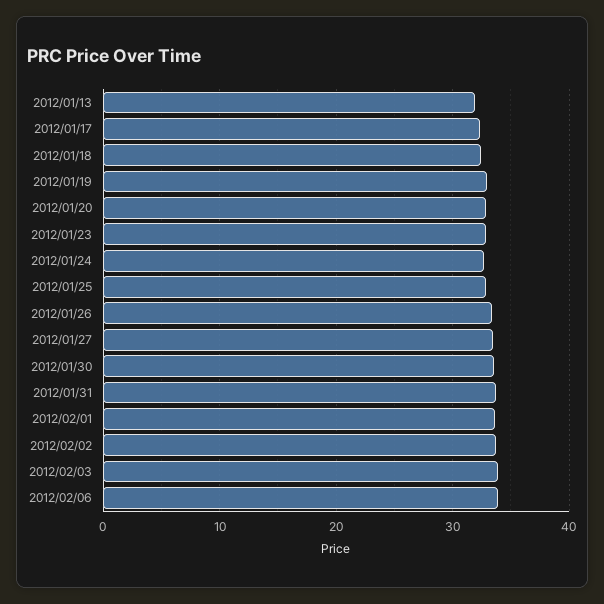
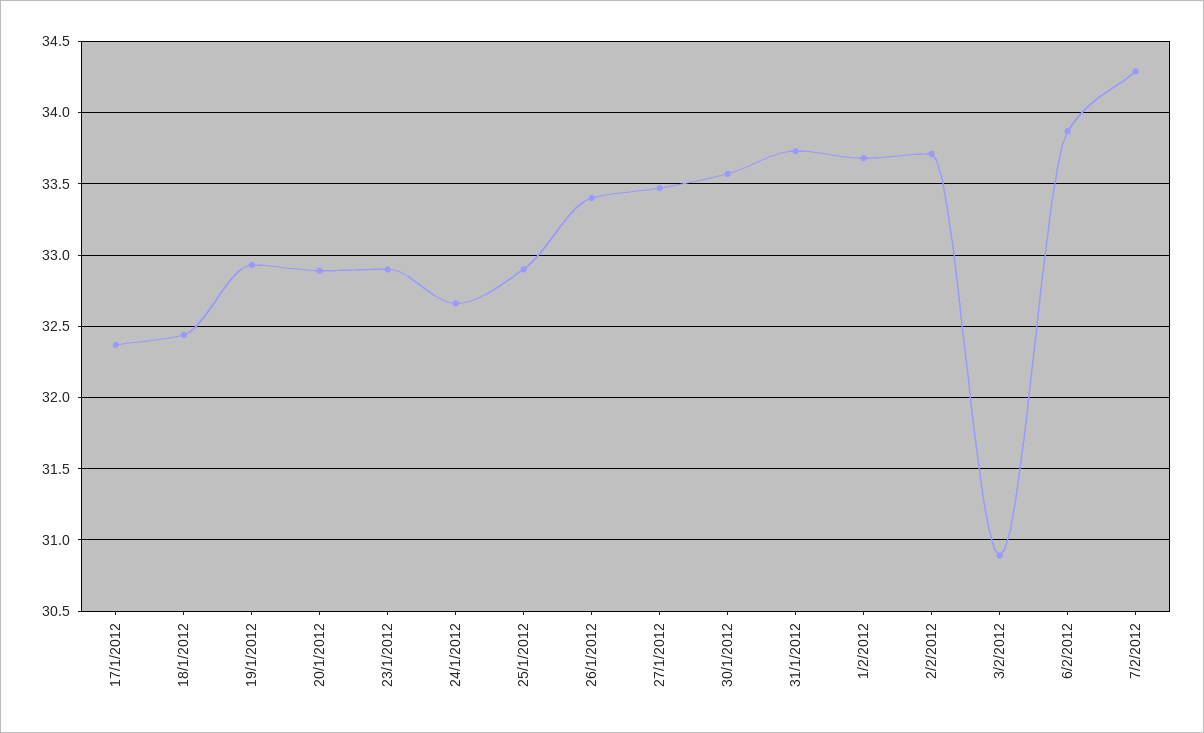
2012/01/13: 32 -> none
2012/02/03: 34 -> 30.9
7/2/2012: none -> 34.3

